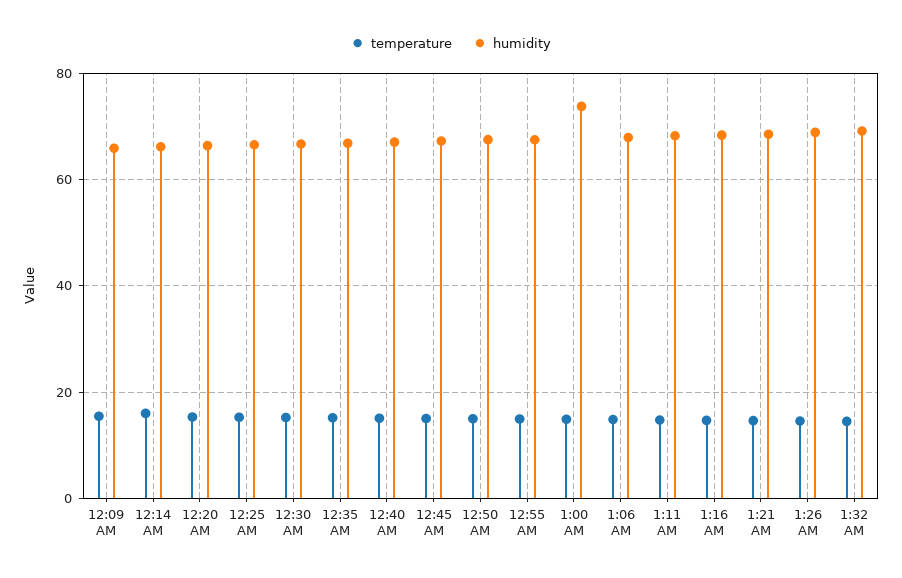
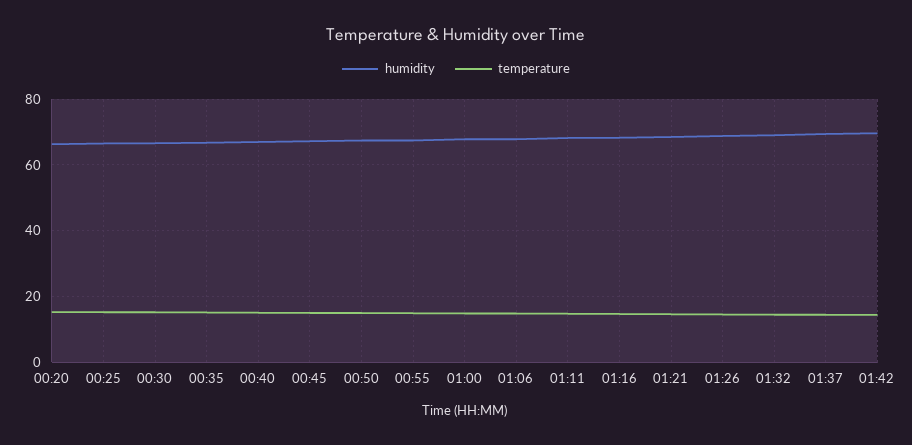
temperature, 12:09 AM: 16 -> none
humidity, 12:09 AM: 66 -> none
temperature, 12:14 AM: 16 -> none
humidity, 12:14 AM: 66 -> none
humidity, 1:00 AM: 74 -> 68
humidity, 01:37: none -> 70
temperature, 01:37: none -> 14
humidity, 01:42: none -> 70
temperature, 01:42: none -> 14

